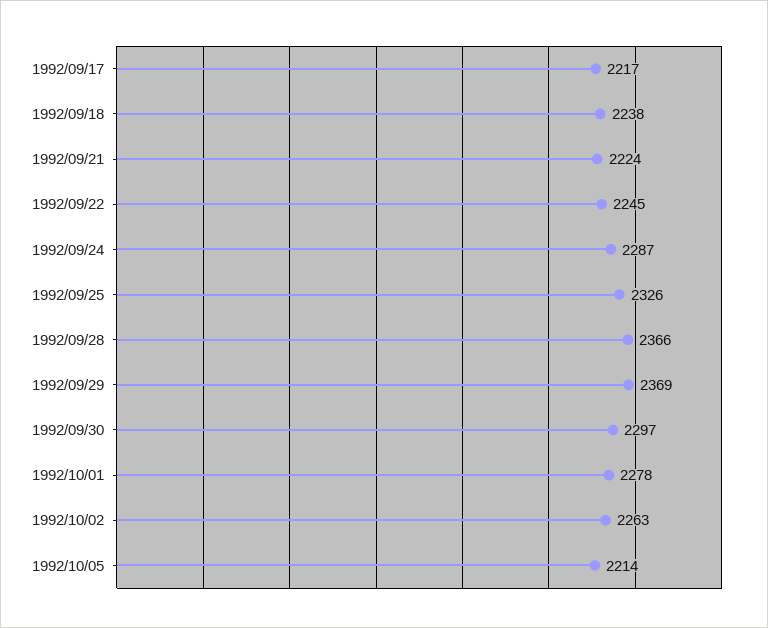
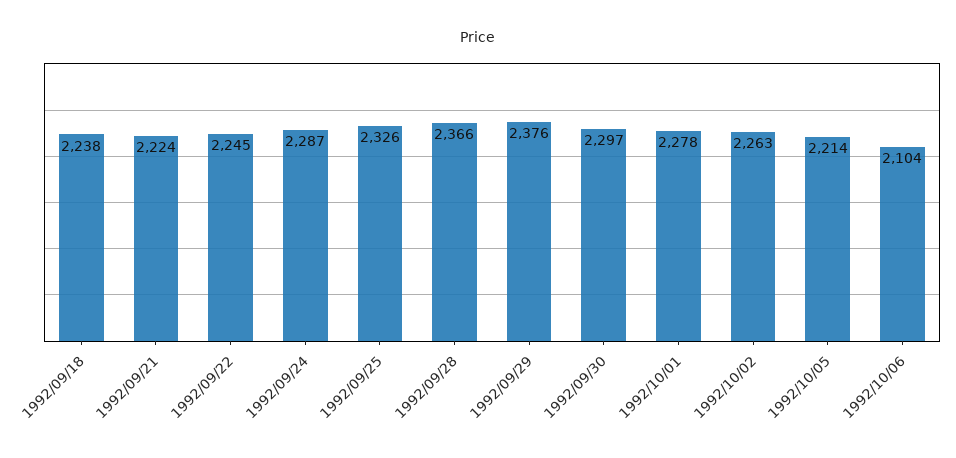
1992/09/17: 2217 -> none
1992/09/29: 2369 -> 2376
1992/10/06: none -> 2104

